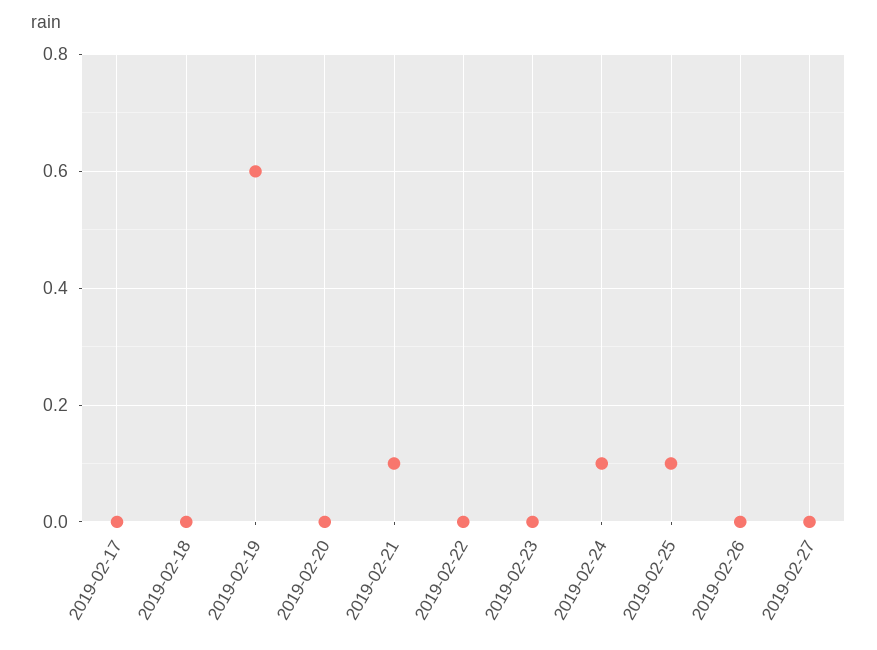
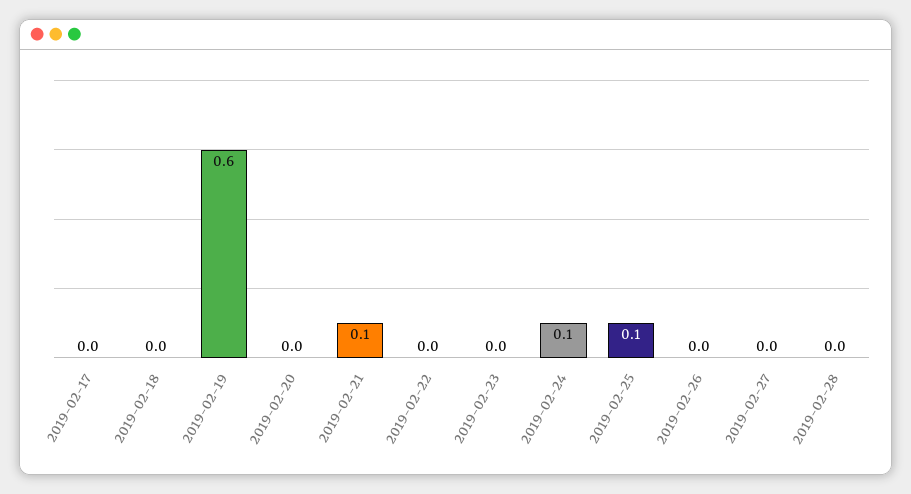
2019-02-28: none -> 0

